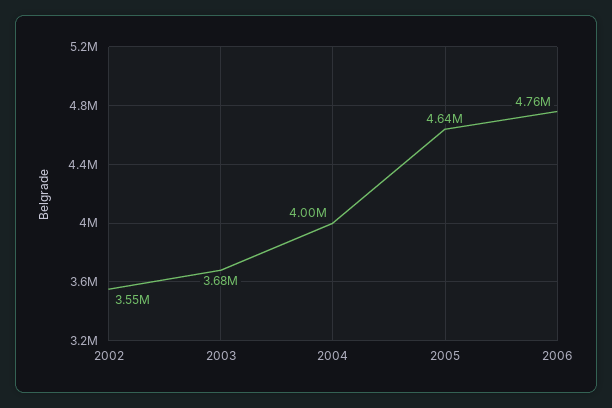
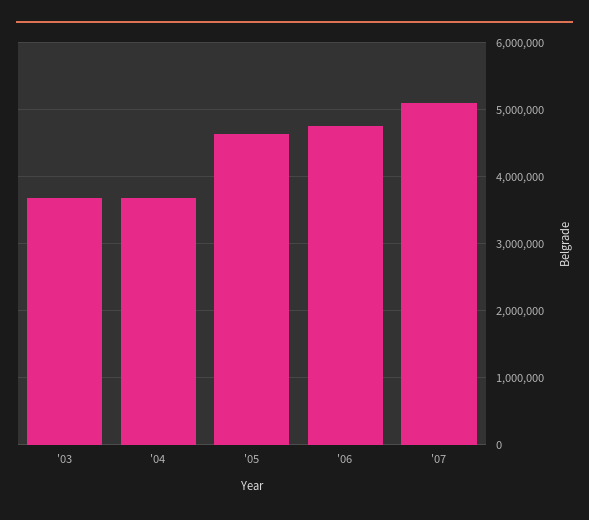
2002: 3550000 -> none
2004: 4000000 -> 3700000
'07: none -> 5100000

